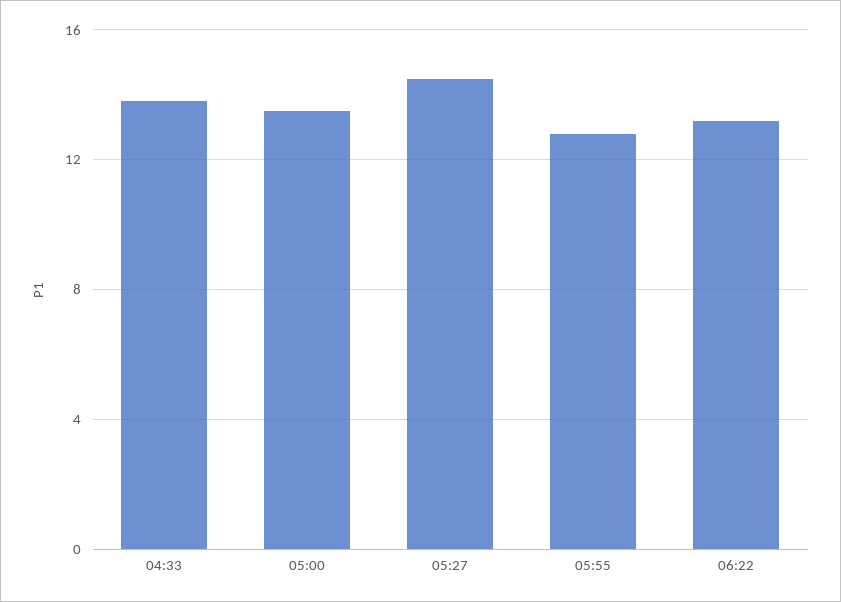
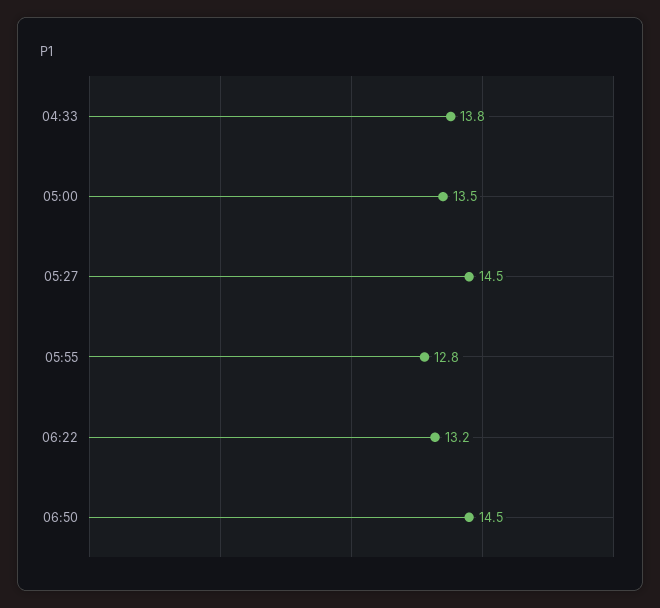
06:50: none -> 14.5

